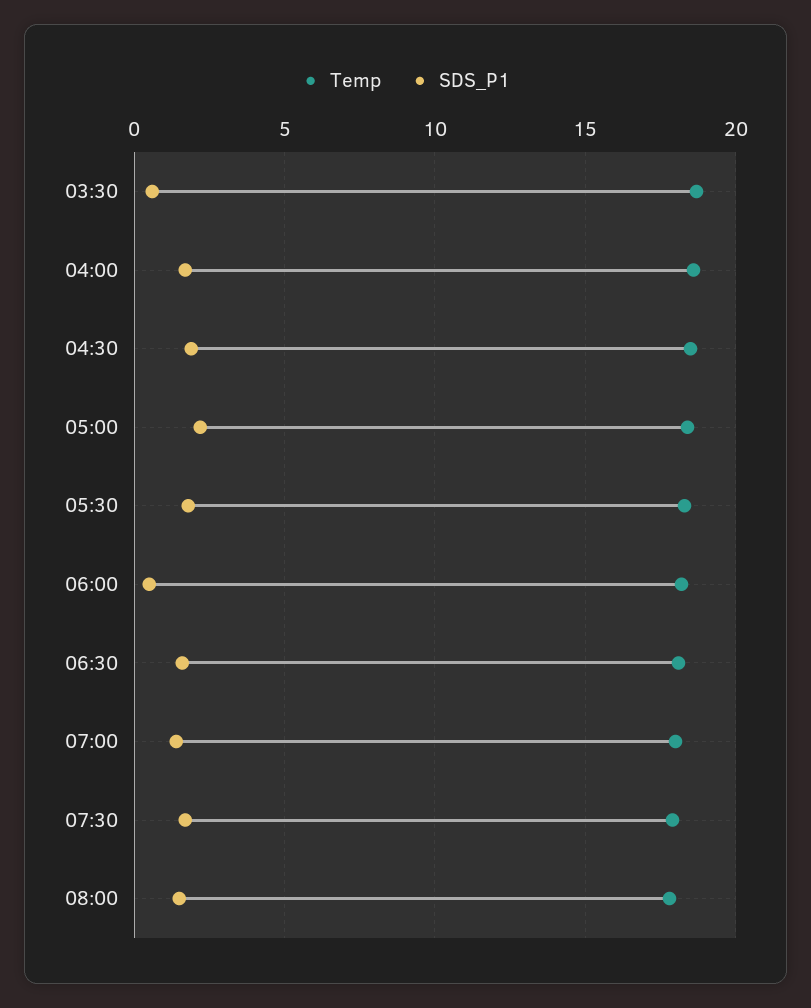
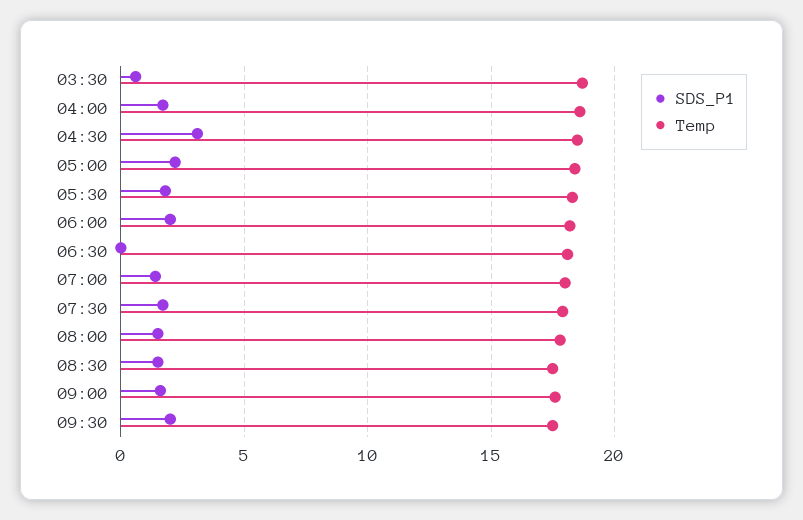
SDS_P1, 04:30: 2 -> 3
SDS_P1, 06:00: 0.5 -> 2
SDS_P1, 06:30: 1.5 -> 0
SDS_P1, 08:30: none -> 1.5
Temp, 08:30: none -> 17.5
SDS_P1, 09:00: none -> 1.5
Temp, 09:00: none -> 17.5
SDS_P1, 09:30: none -> 2
Temp, 09:30: none -> 17.5

